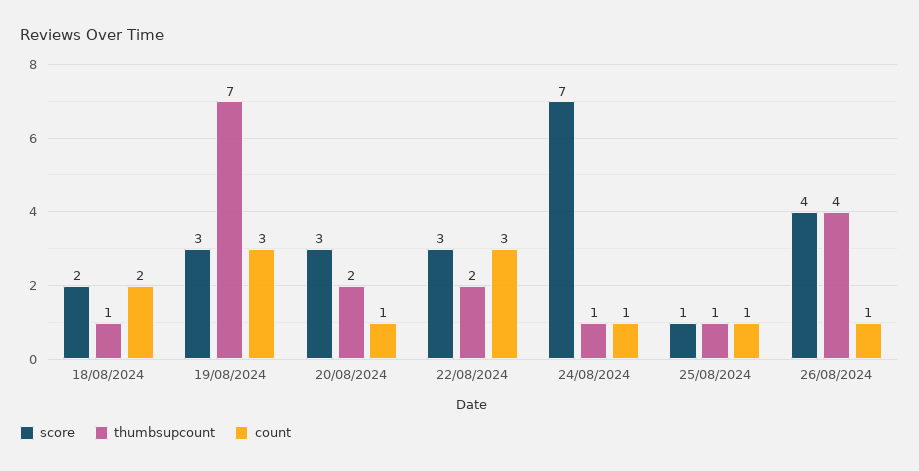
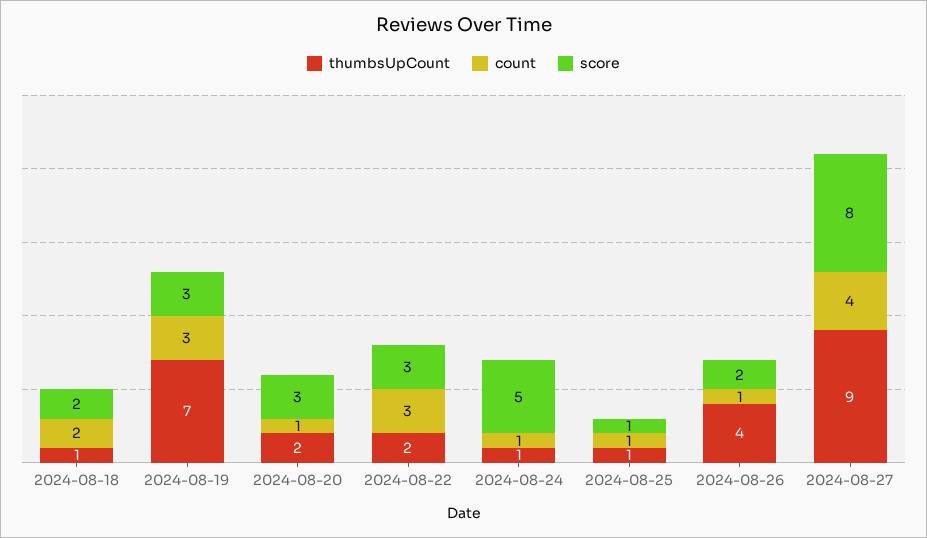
score, 24/08/2024: 7 -> 5
score, 26/08/2024: 4 -> 2
thumbsupcount, 2024-08-27: none -> 9
count, 2024-08-27: none -> 4
score, 2024-08-27: none -> 8

